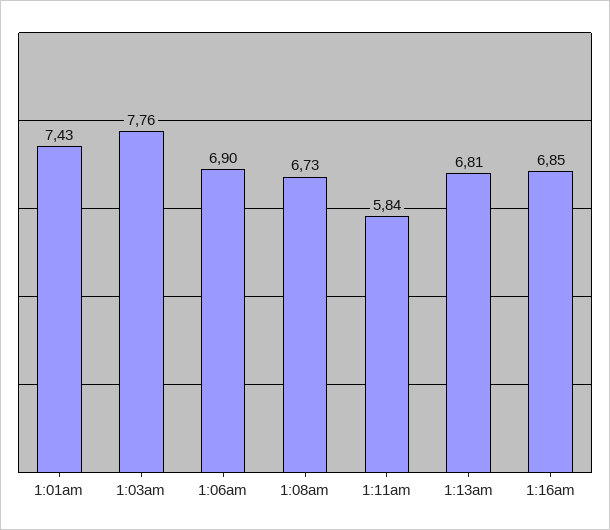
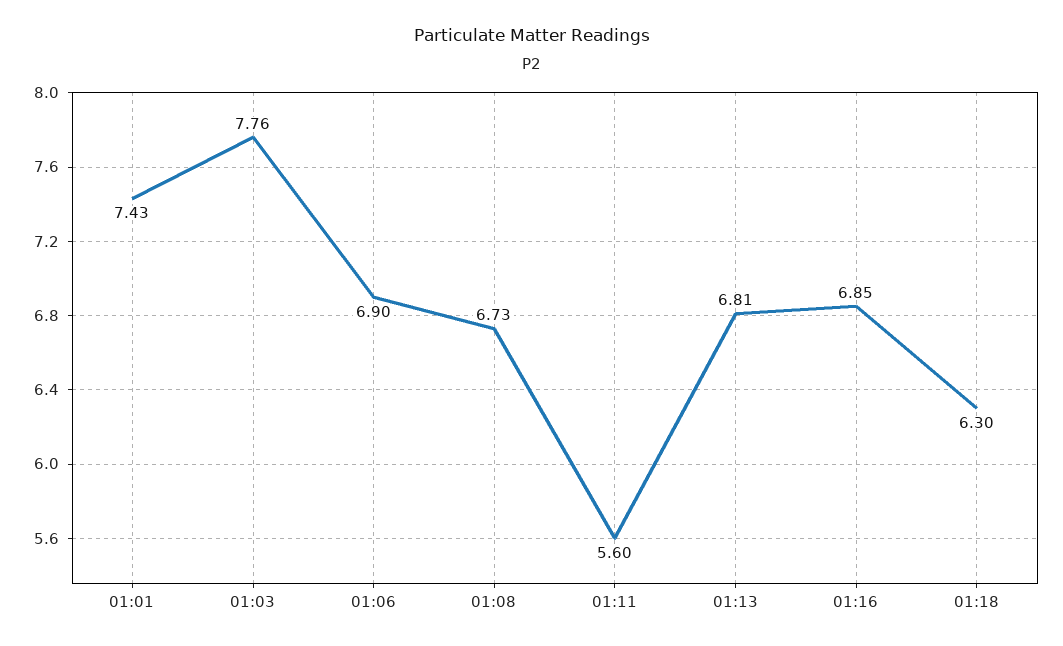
1:11am: 5.84 -> 5.6
01:18: none -> 6.3

